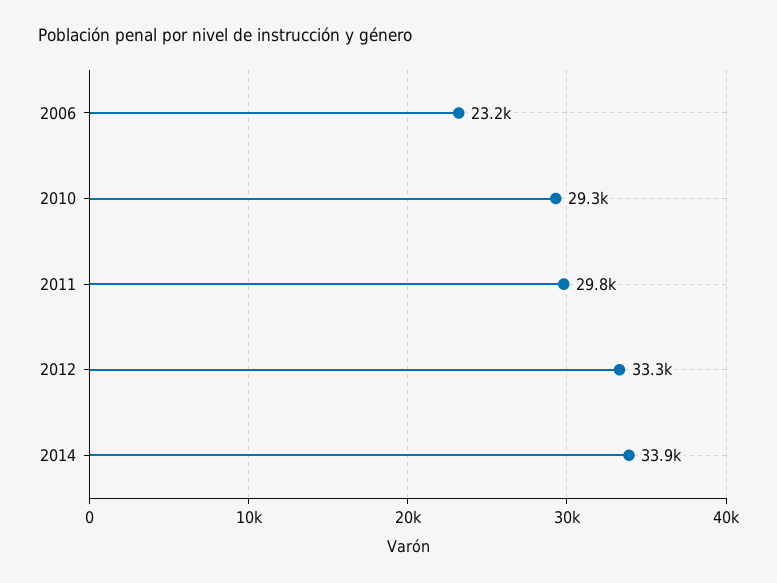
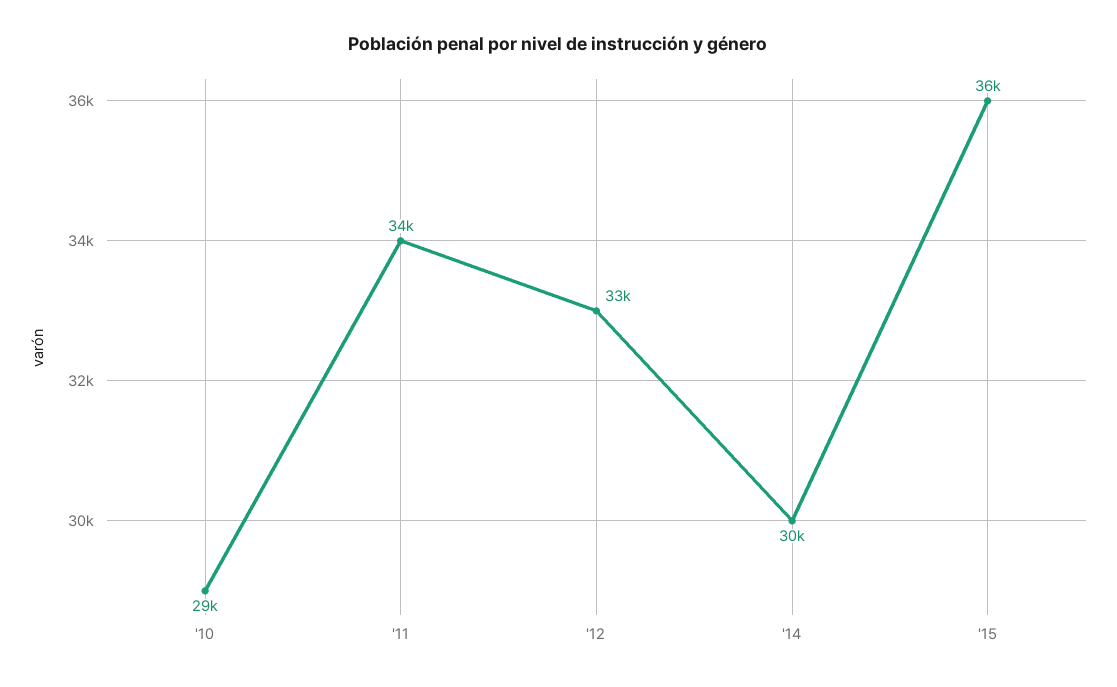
2006: 23200 -> none
2011: 29800 -> 34000
2014: 33900 -> 30000
'15: none -> 36000

